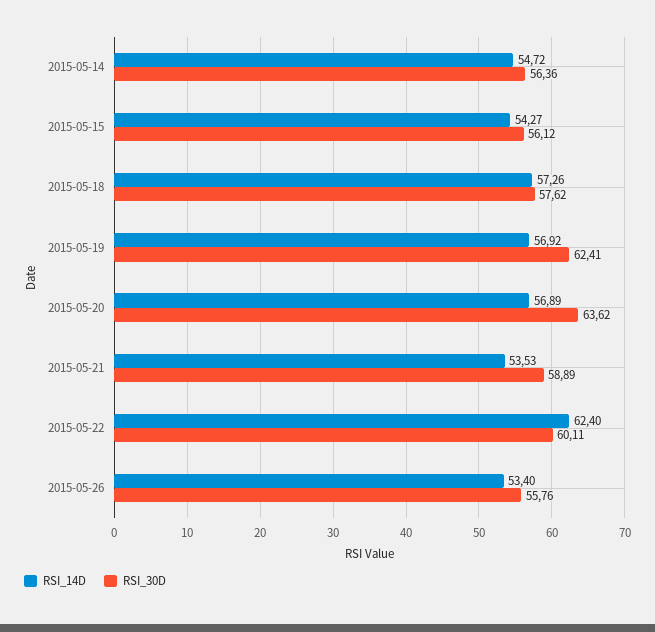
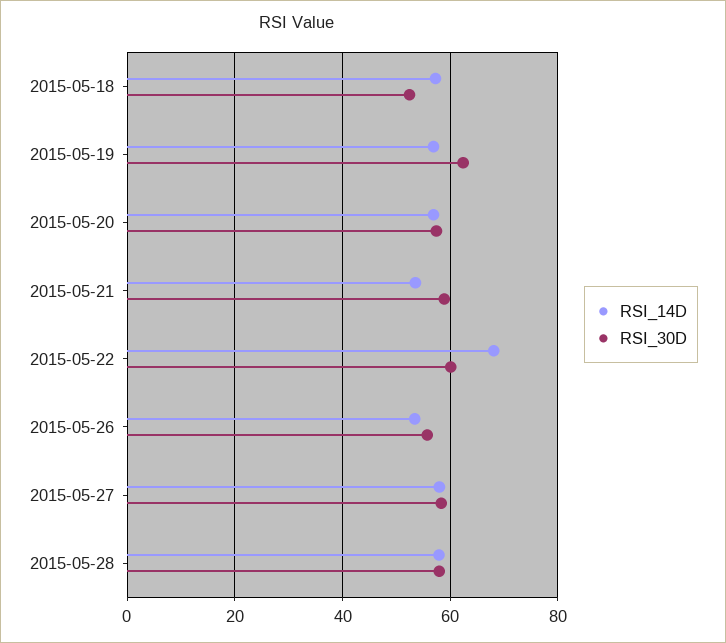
RSI_14D, 2015-05-14: 54.72 -> none
RSI_30D, 2015-05-14: 56.36 -> none
RSI_14D, 2015-05-15: 54.27 -> none
RSI_30D, 2015-05-15: 56.12 -> none
RSI_30D, 2015-05-18: 57.62 -> 52
RSI_30D, 2015-05-20: 63.62 -> 58
RSI_14D, 2015-05-22: 62.4 -> 68
RSI_14D, 2015-05-27: none -> 58
RSI_30D, 2015-05-27: none -> 58
RSI_14D, 2015-05-28: none -> 58
RSI_30D, 2015-05-28: none -> 58

